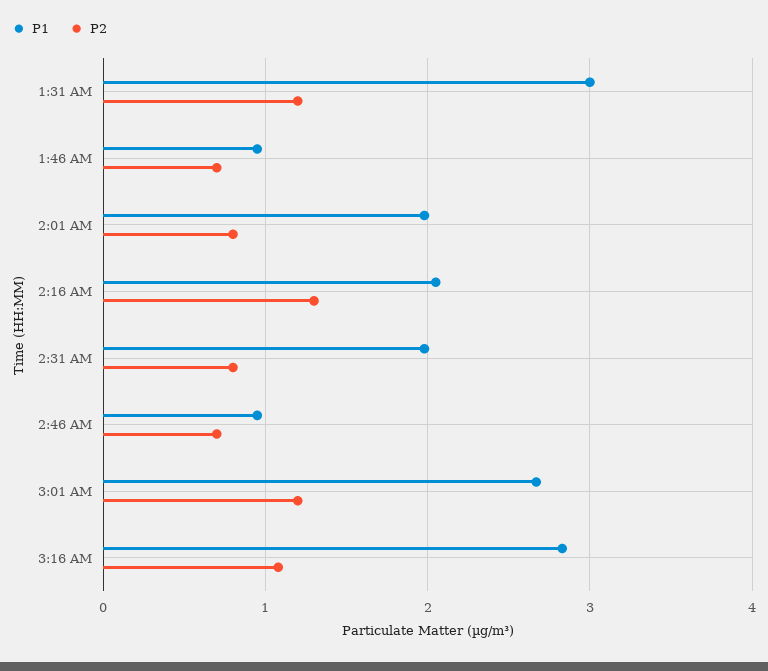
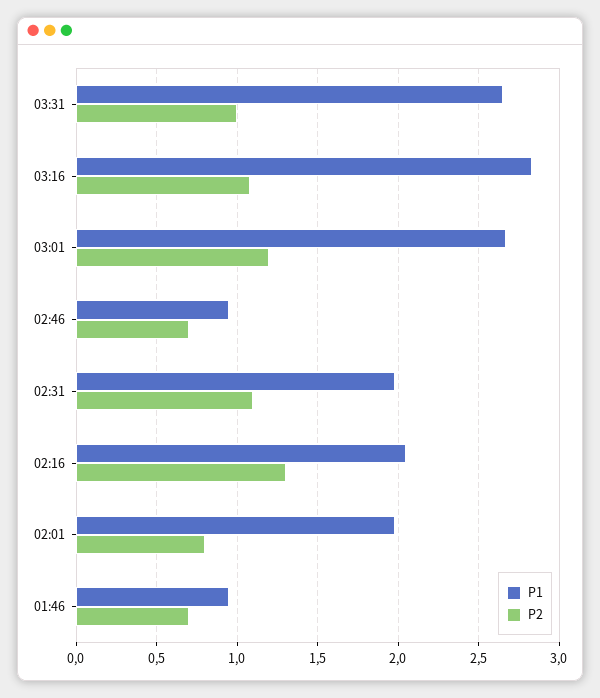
P1, 1:31 AM: 3 -> none
P2, 1:31 AM: 1.2 -> none
P2, 2:31 AM: 0.8 -> 1.1
P1, 03:31: none -> 2.65
P2, 03:31: none -> 1

